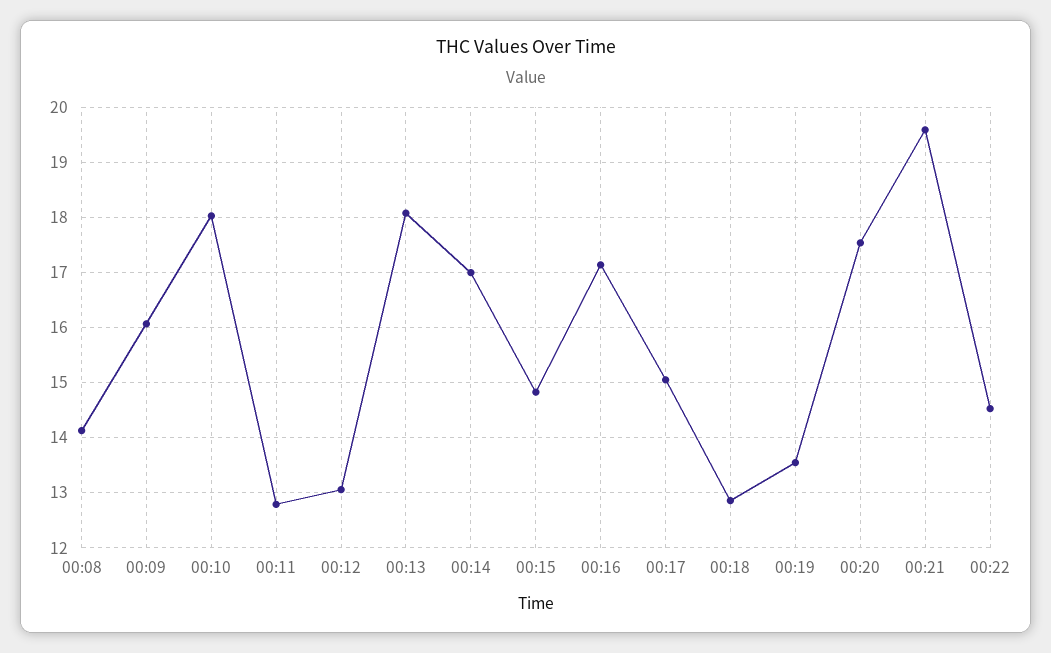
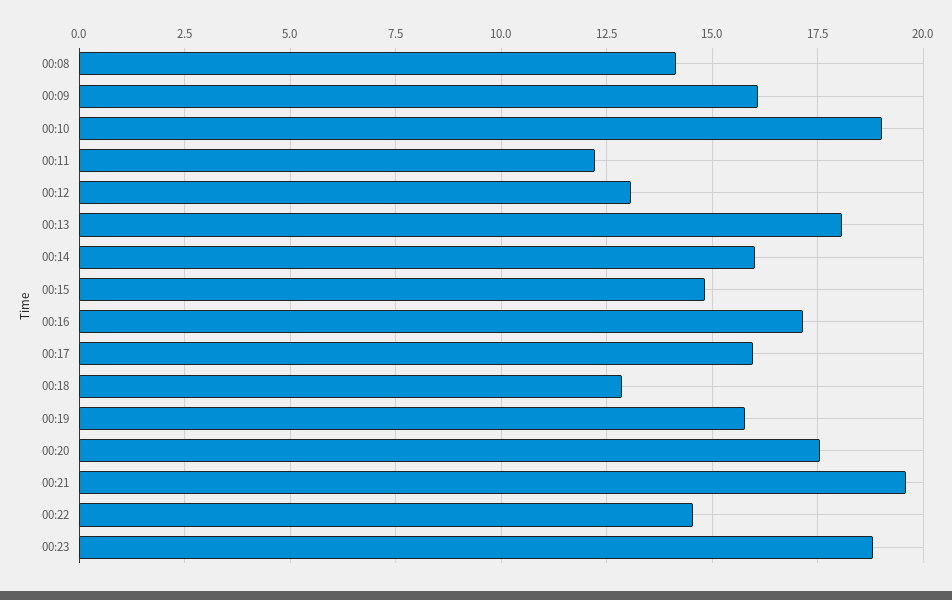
00:10: 18 -> 19
00:11: 12.8 -> 12.25
00:14: 17 -> 16
00:17: 15 -> 16
00:19: 13.6 -> 15.75
00:23: none -> 18.75

